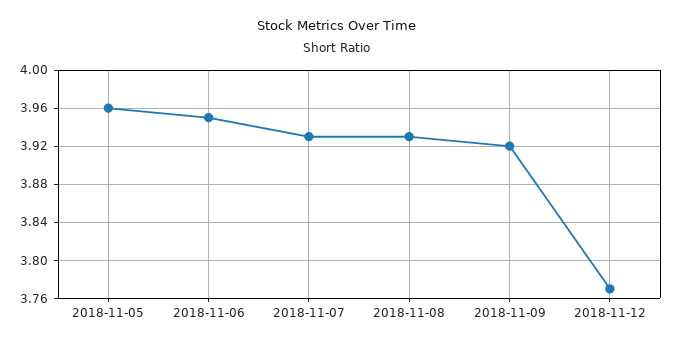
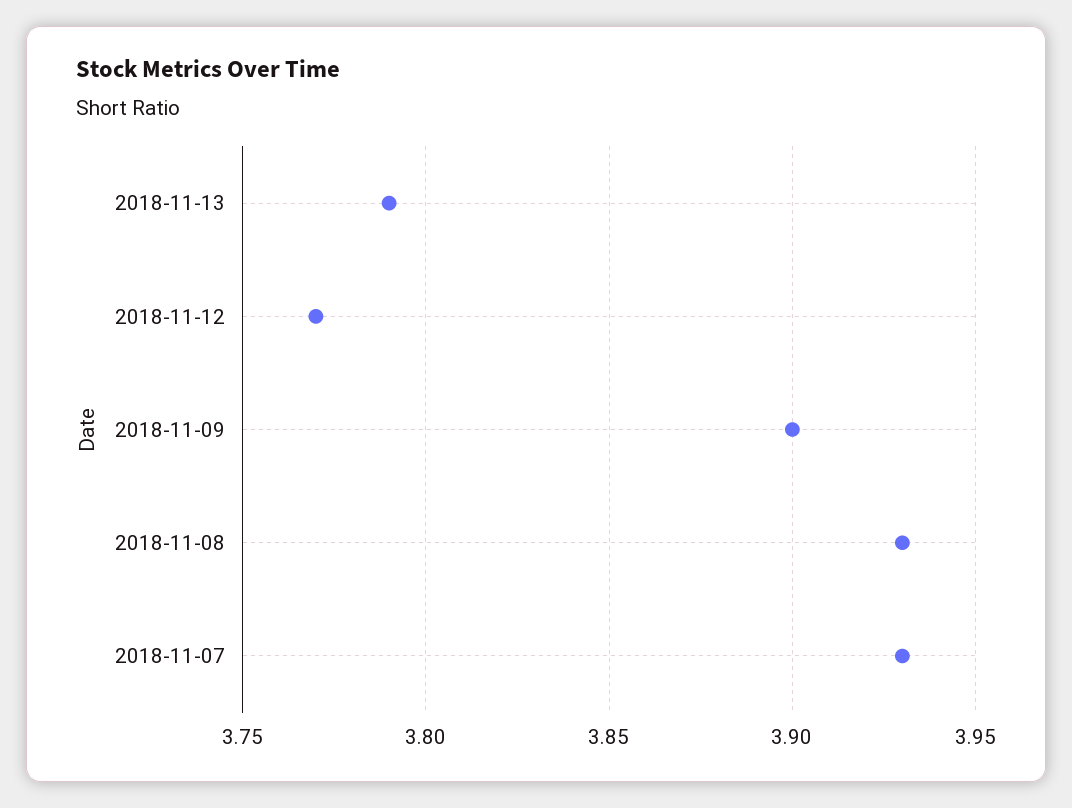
2018-11-05: 3.96 -> none
2018-11-06: 3.95 -> none
2018-11-09: 3.92 -> 3.9
2018-11-13: none -> 3.79

